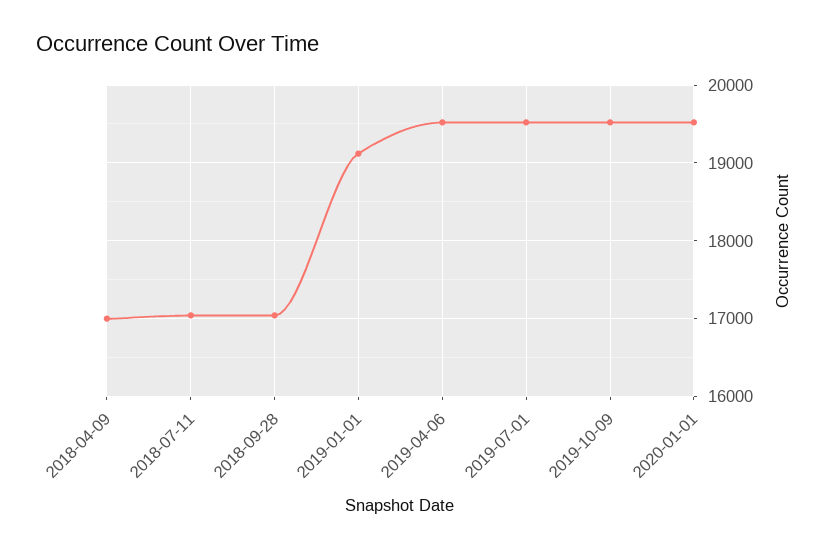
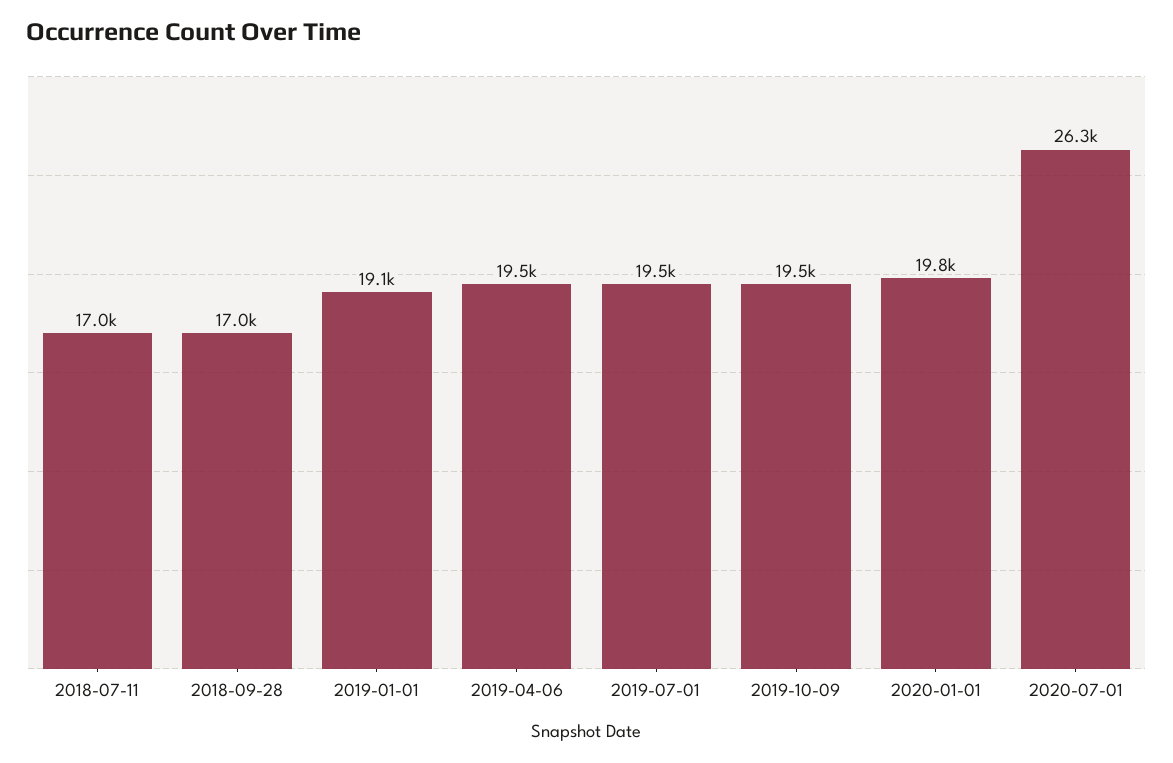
2018-04-09: 17000 -> none
2020-01-01: 19500 -> 19800
2020-07-01: none -> 26300

